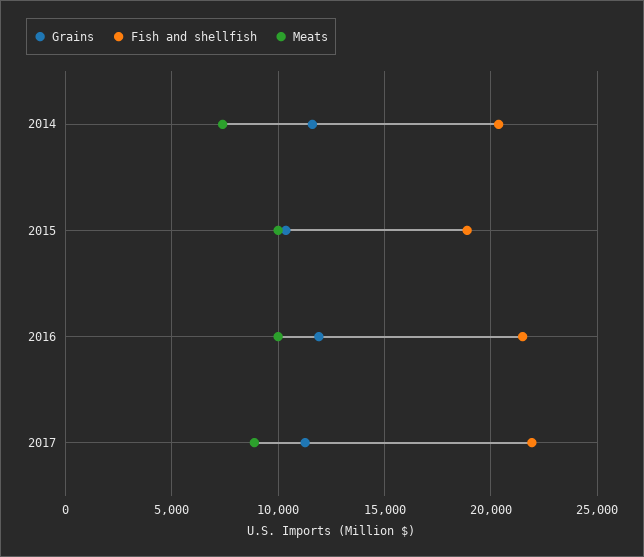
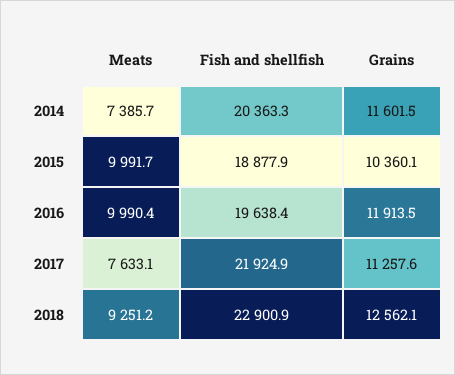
Fish and shellfish, 2016: 21500 -> 19638.4
Meats, 2017: 9000 -> 7633.1
Meats, 2018: none -> 9251.2
Fish and shellfish, 2018: none -> 22900.9
Grains, 2018: none -> 12562.1

